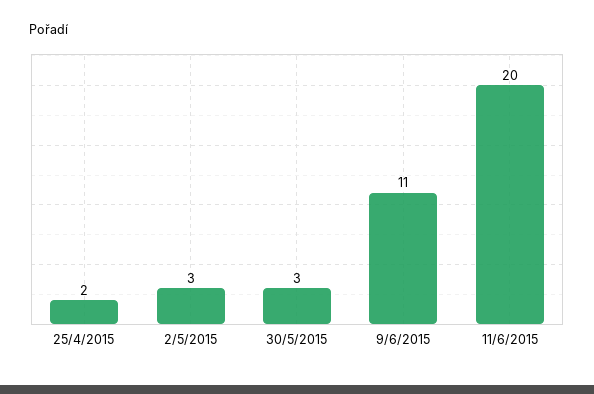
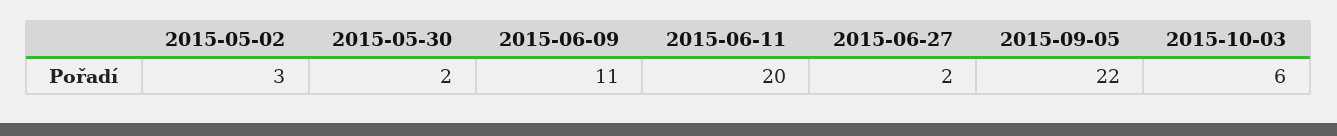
25/4/2015: 2 -> none
30/5/2015: 3 -> 2
2015-06-27: none -> 2
2015-09-05: none -> 22
2015-10-03: none -> 6

